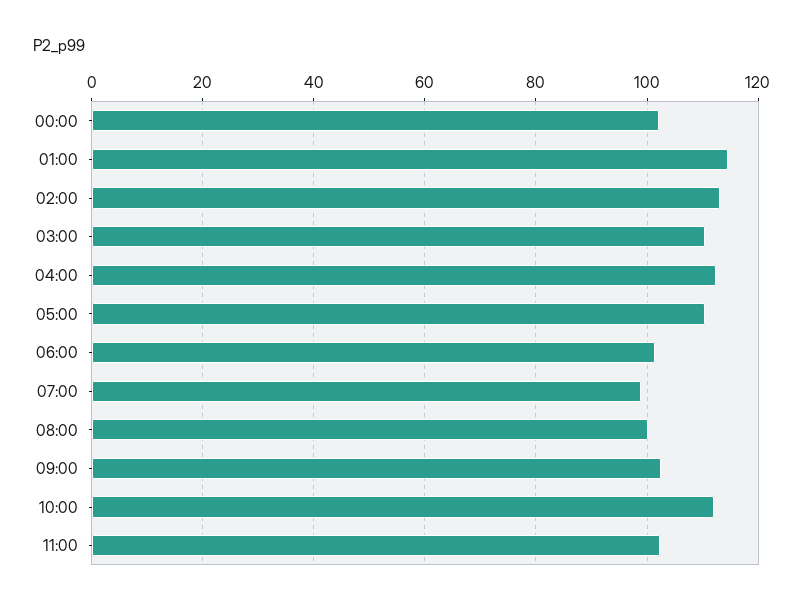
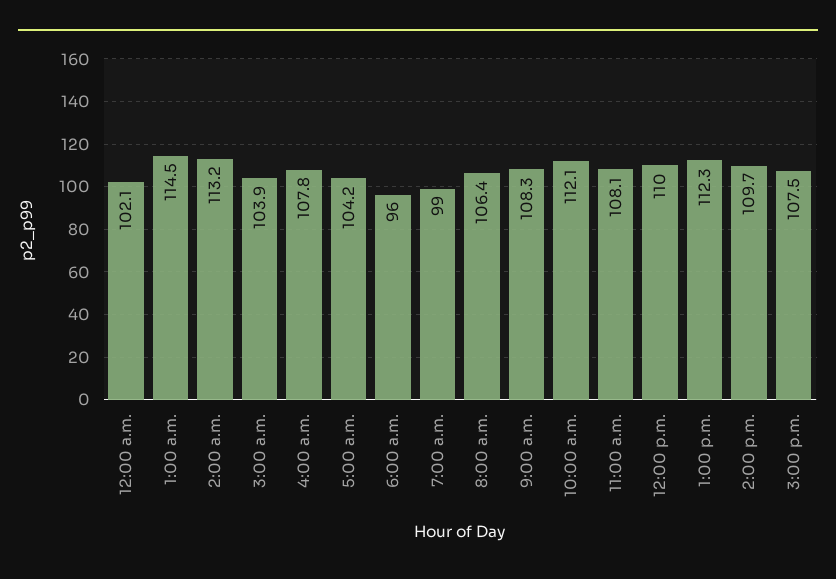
03:00: 110 -> 103.9
04:00: 112 -> 107.8
05:00: 110 -> 104.2
06:00: 102 -> 96
08:00: 100 -> 106.4
09:00: 102 -> 108.3
11:00: 102 -> 108.1
12:00 p.m.: none -> 110
1:00 p.m.: none -> 112.3
2:00 p.m.: none -> 109.7
3:00 p.m.: none -> 107.5

